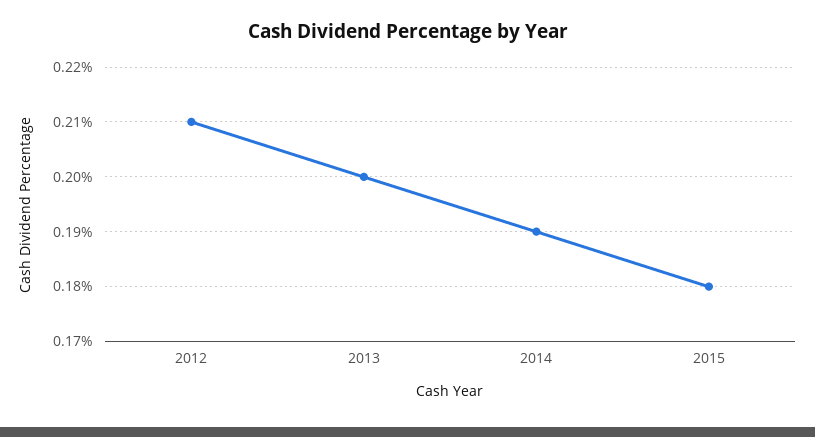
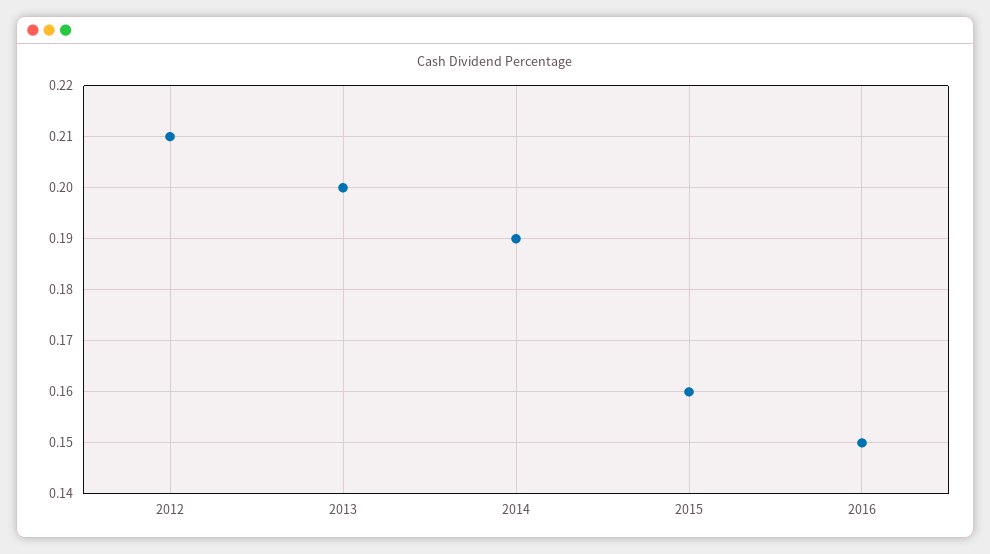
2015: 0.18 -> 0.16
2016: none -> 0.15

